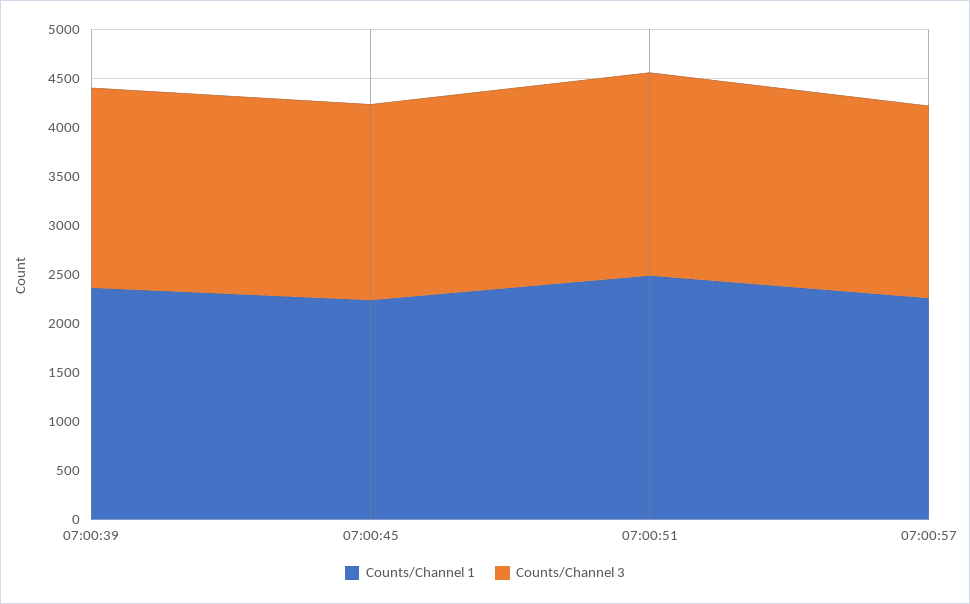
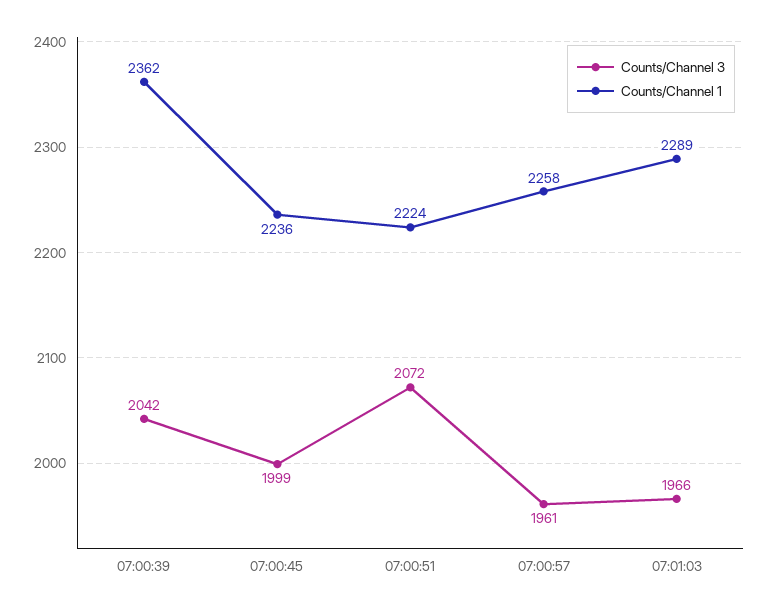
Counts/Channel 1, 07:00:51: 2500 -> 2224
Counts/Channel 3, 07:01:03: none -> 1966
Counts/Channel 1, 07:01:03: none -> 2289

